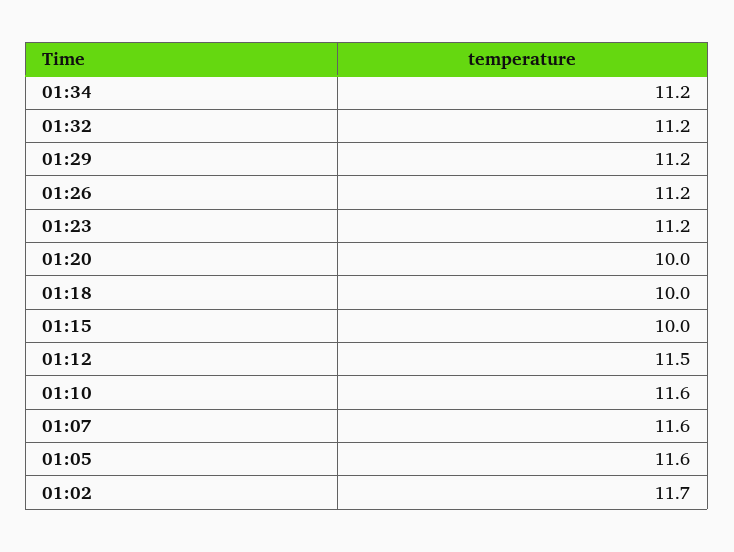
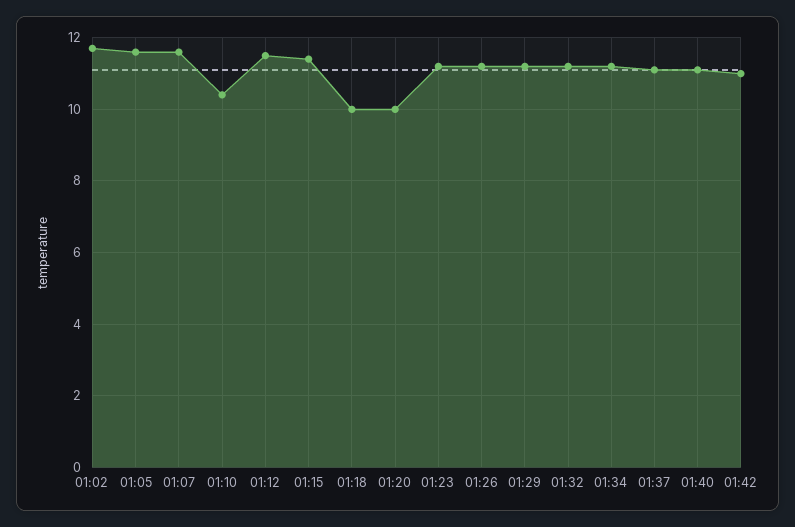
01:15: 10 -> 11.5
01:10: 11.6 -> 10.5
01:37: none -> 11
01:40: none -> 11
01:42: none -> 11

